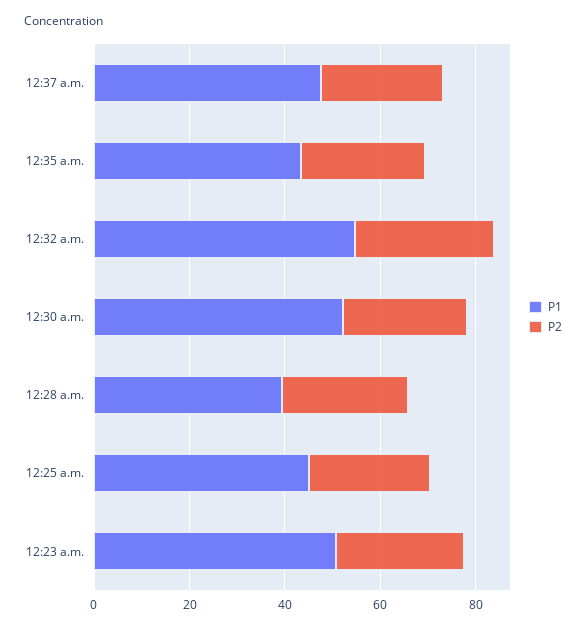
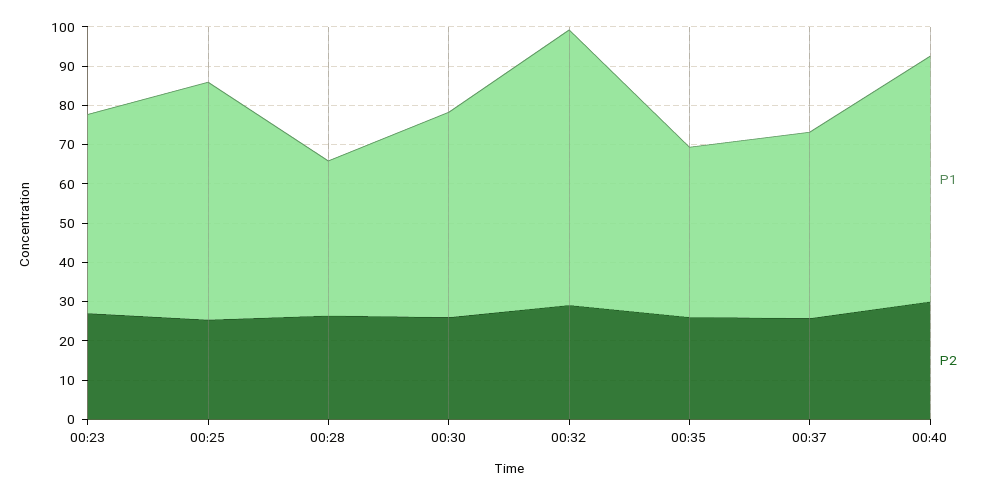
P1, 12:32 a.m.: 55 -> 70
P1, 12:25 a.m.: 45 -> 60
P1, 00:40: none -> 62.5
P2, 00:40: none -> 30

